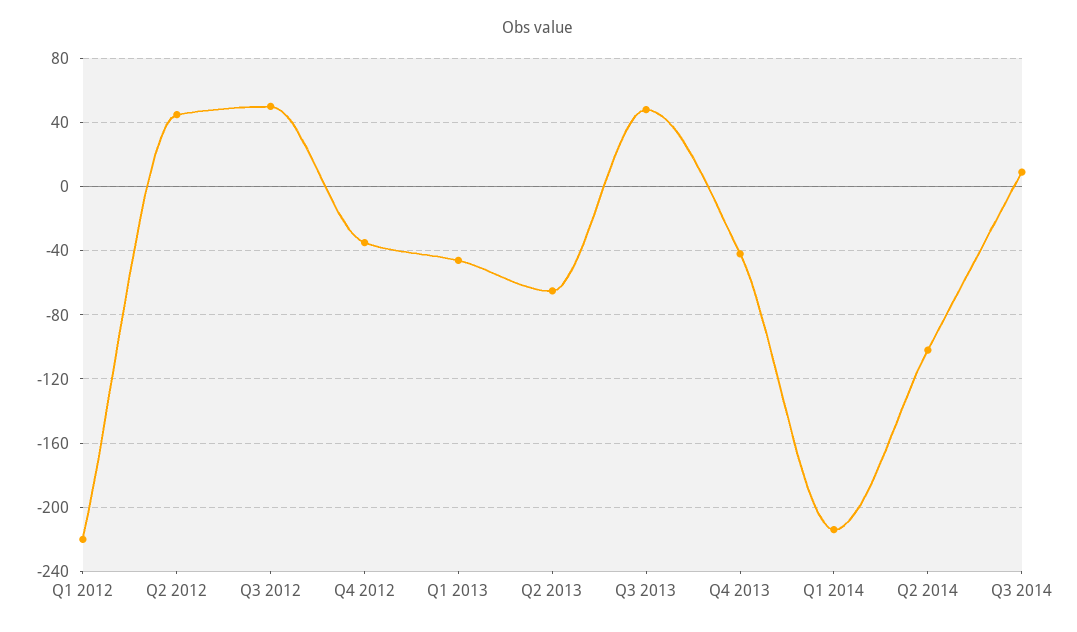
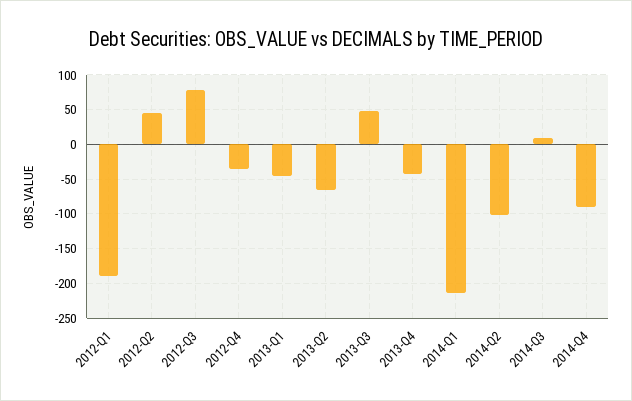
Q1 2012: -220 -> -190
Q3 2012: 50 -> 80
2014-Q4: none -> -90

